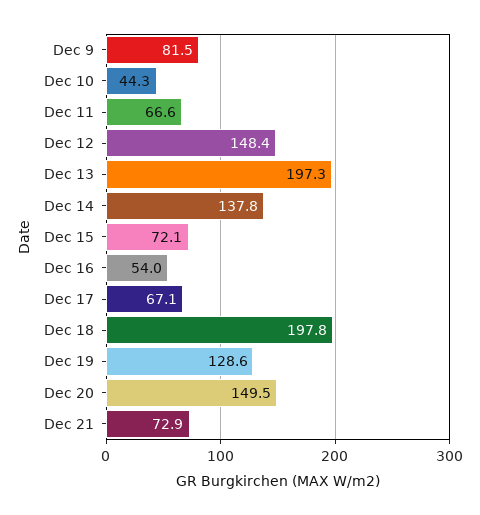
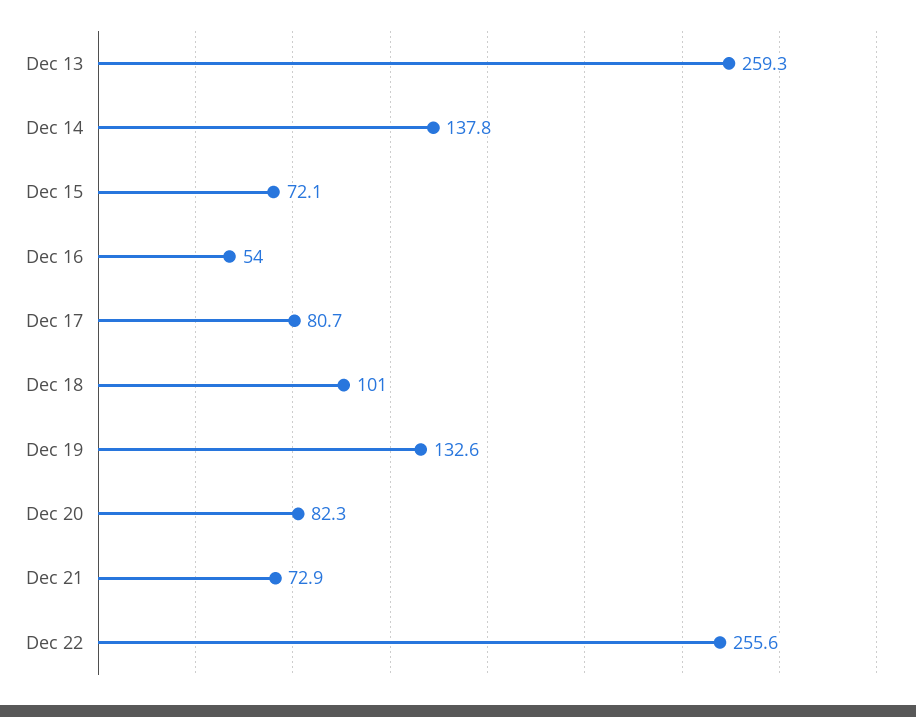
Dec 9: 81.5 -> none
Dec 10: 44.3 -> none
Dec 11: 66.6 -> none
Dec 12: 148.4 -> none
Dec 13: 197.3 -> 259.3
Dec 17: 67.1 -> 80.7
Dec 18: 197.8 -> 101
Dec 19: 128.6 -> 132.6
Dec 20: 149.5 -> 82.3
Dec 22: none -> 255.6

